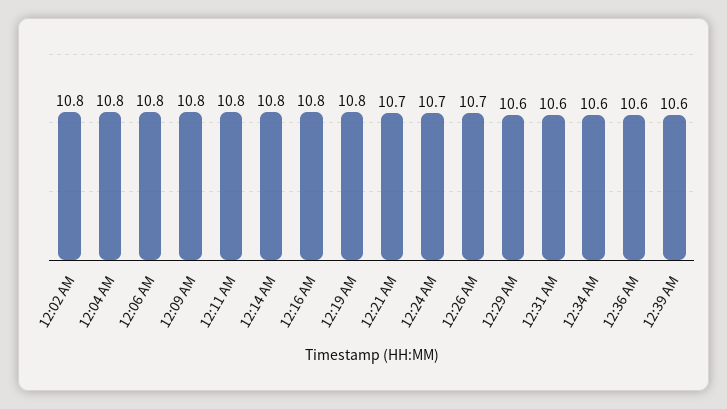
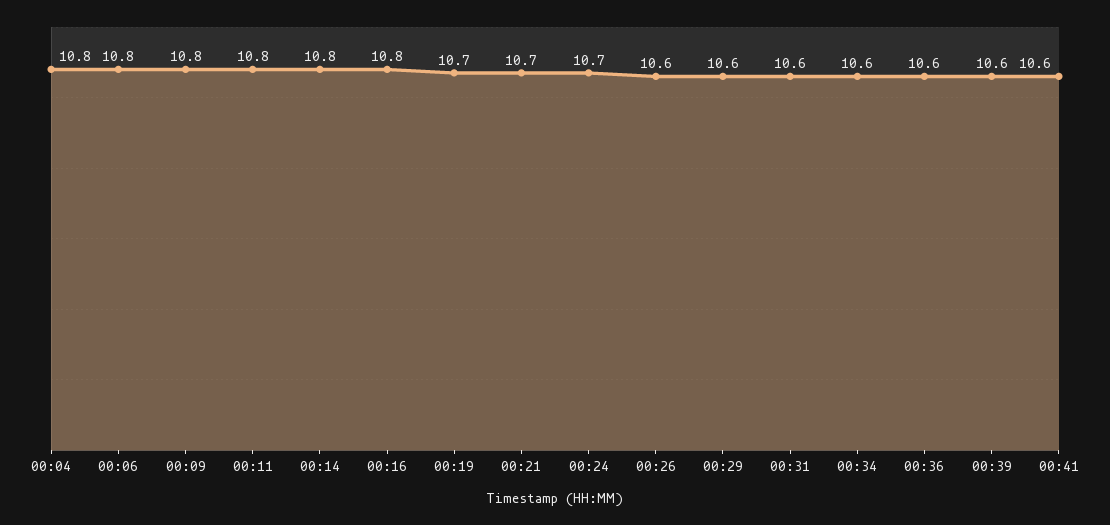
12:02 AM: 10.8 -> none
12:19 AM: 10.8 -> 10.7
12:26 AM: 10.7 -> 10.6
00:41: none -> 10.6

